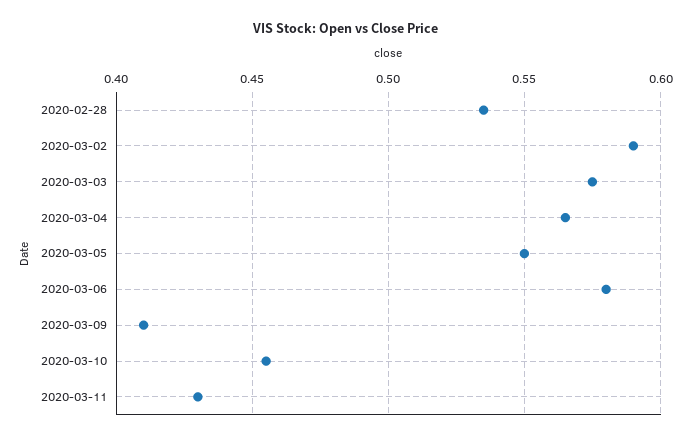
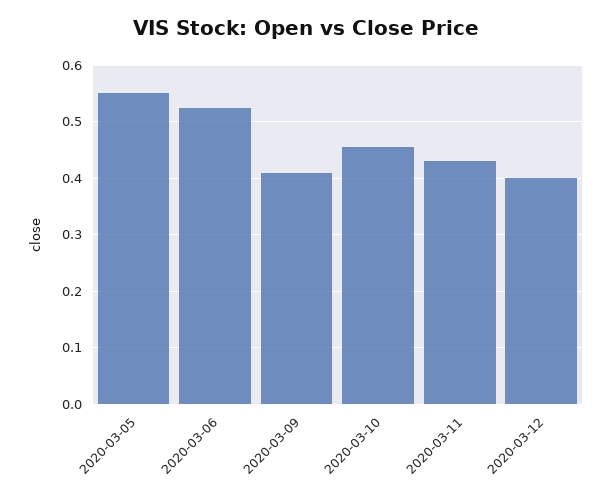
2020-02-28: 0.535 -> none
2020-03-02: 0.59 -> none
2020-03-03: 0.575 -> none
2020-03-04: 0.565 -> none
2020-03-06: 0.58 -> 0.52
2020-03-12: none -> 0.4

